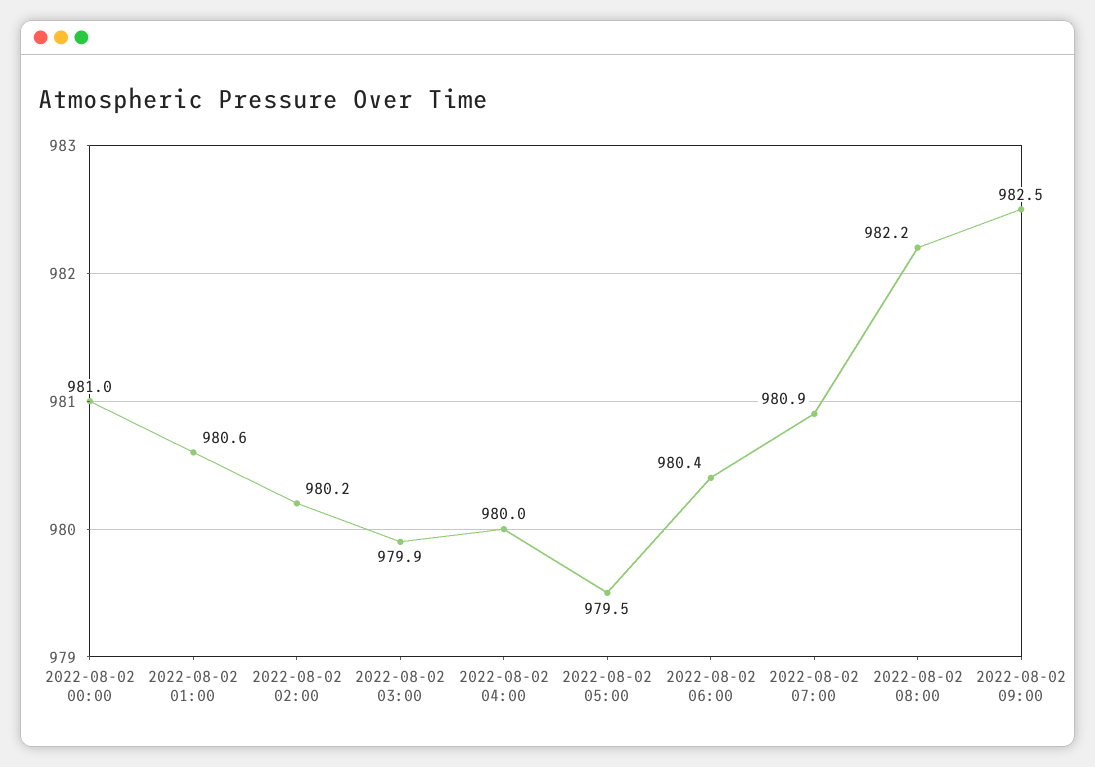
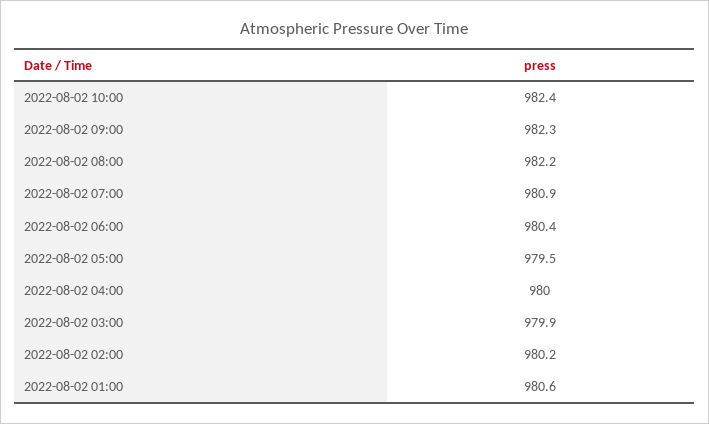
2022-08-02 00:00: 981 -> none
2022-08-02 09:00: 982.5 -> 982.3
2022-08-02 10:00: none -> 982.4

